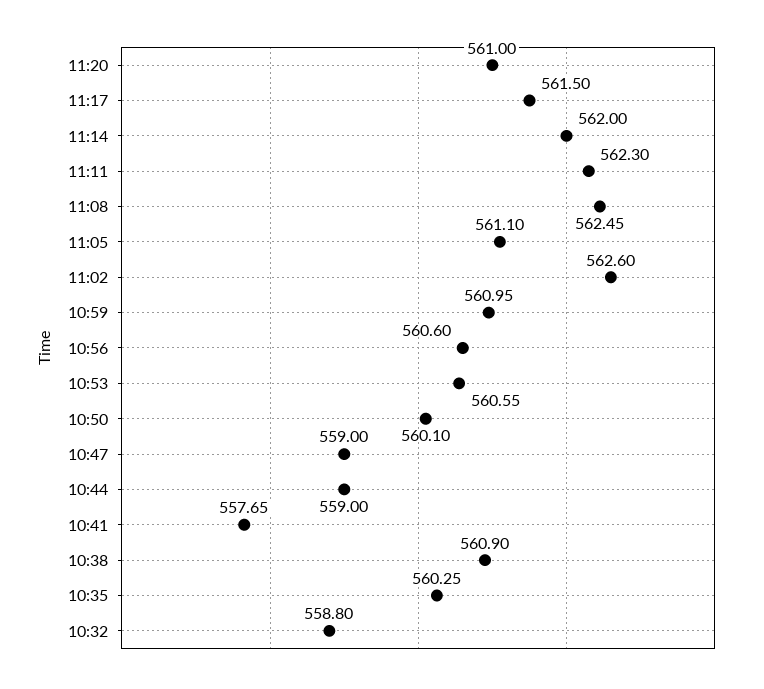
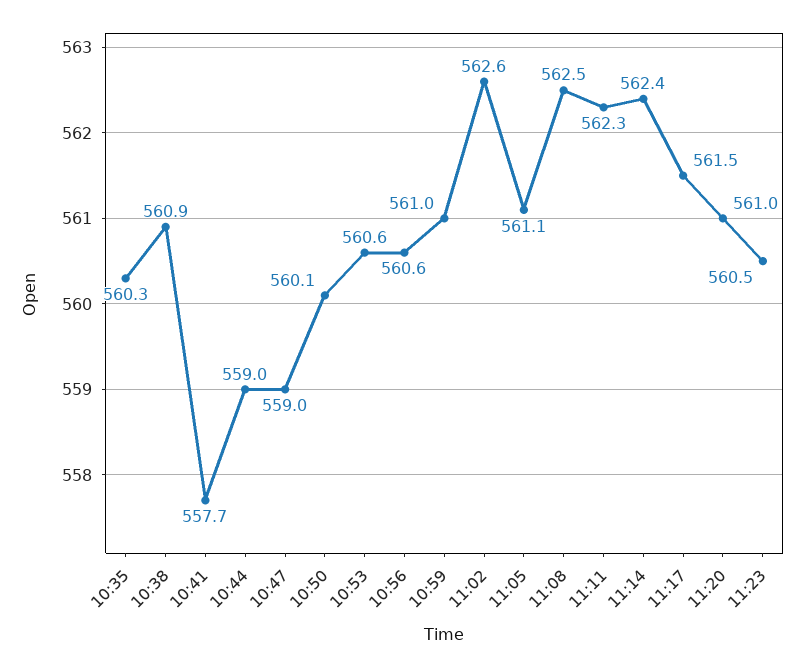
11:14: 562 -> 562.4
10:32: 558.8 -> none
11:23: none -> 560.5

